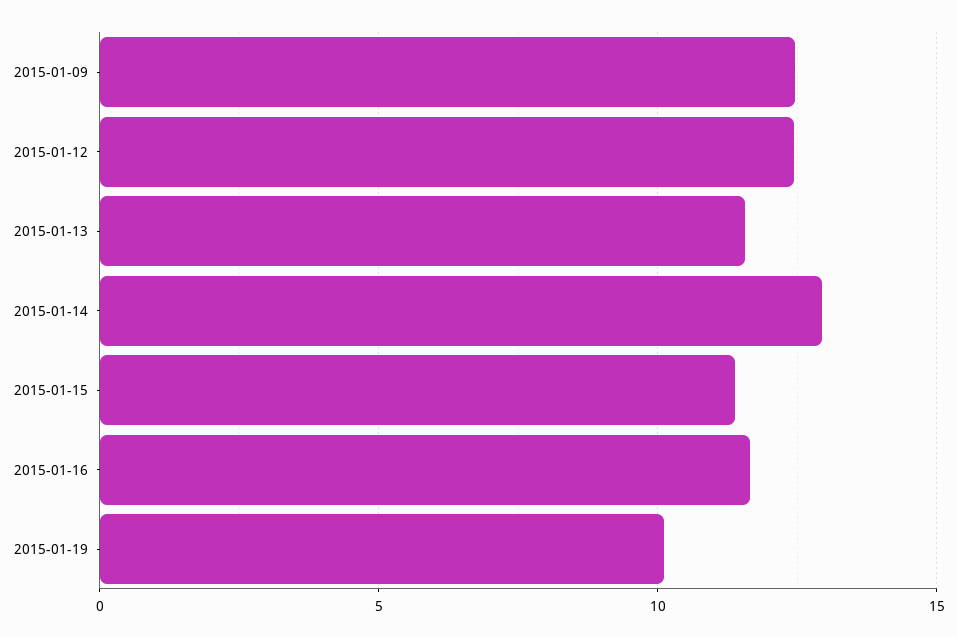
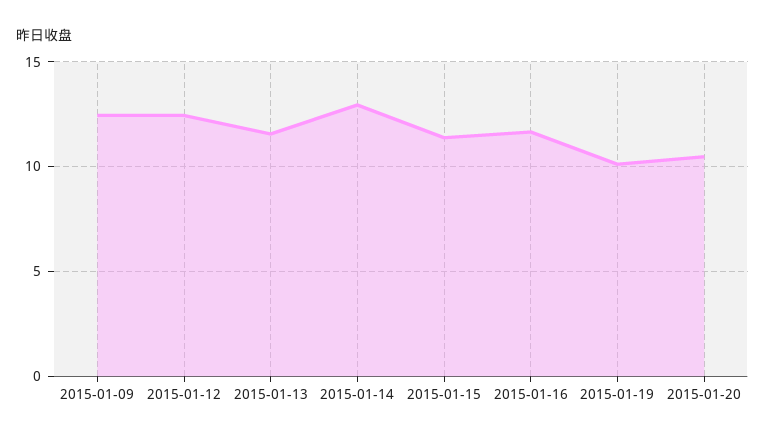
2015-01-20: none -> 10.5

